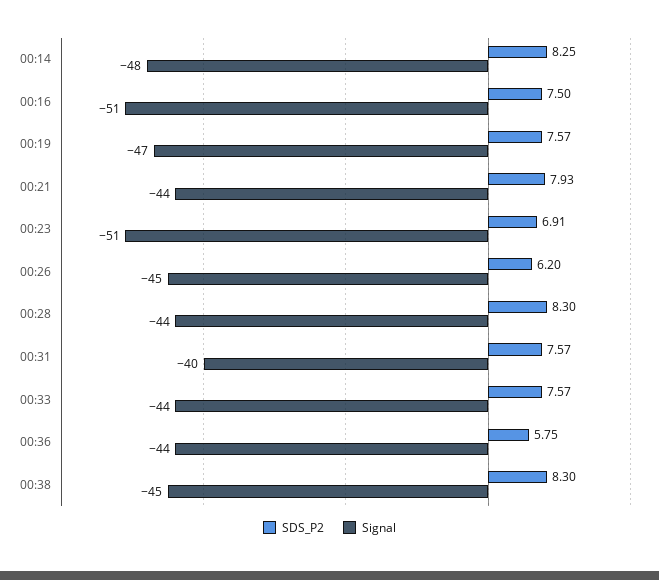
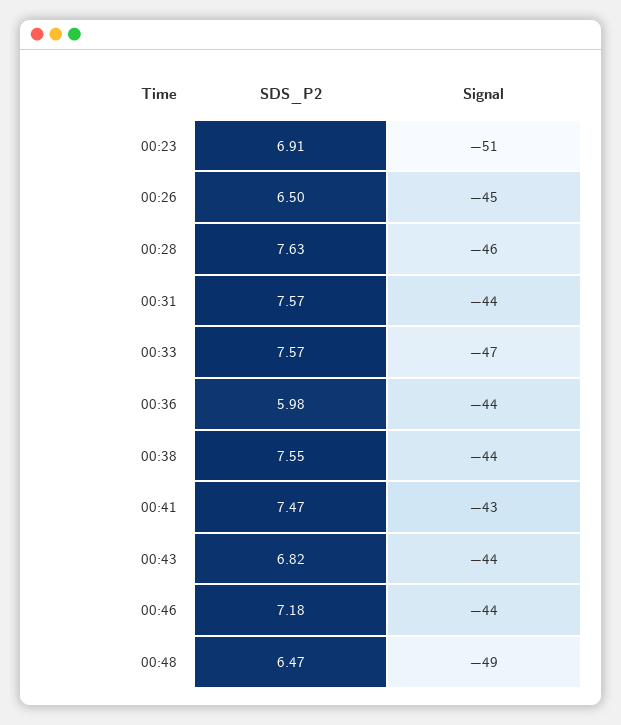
SDS_P2, 00:14: 8.25 -> none
Signal, 00:14: -48 -> none
SDS_P2, 00:16: 7.5 -> none
Signal, 00:16: -51 -> none
SDS_P2, 00:19: 7.57 -> none
Signal, 00:19: -47 -> none
SDS_P2, 00:21: 7.93 -> none
Signal, 00:21: -44 -> none
SDS_P2, 00:26: 6.2 -> 6.5
SDS_P2, 00:28: 8.3 -> 7.63
Signal, 00:28: -44 -> -46
Signal, 00:31: -40 -> -44
Signal, 00:33: -44 -> -47
SDS_P2, 00:36: 5.75 -> 5.98
SDS_P2, 00:38: 8.3 -> 7.55
Signal, 00:38: -45 -> -44
SDS_P2, 00:41: none -> 7.47
Signal, 00:41: none -> -43
SDS_P2, 00:43: none -> 6.82
Signal, 00:43: none -> -44
SDS_P2, 00:46: none -> 7.18
Signal, 00:46: none -> -44
SDS_P2, 00:48: none -> 6.47
Signal, 00:48: none -> -49

